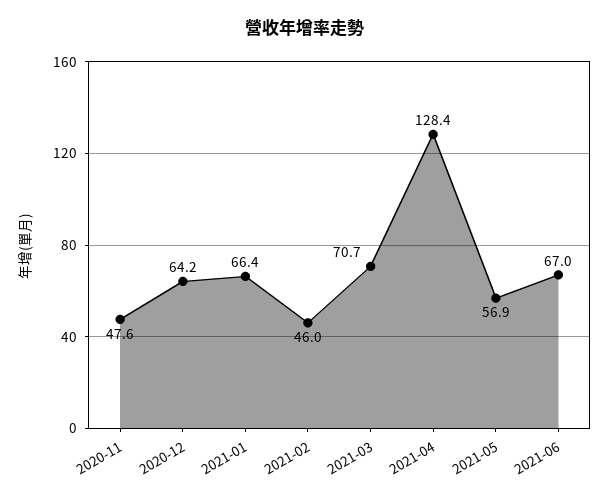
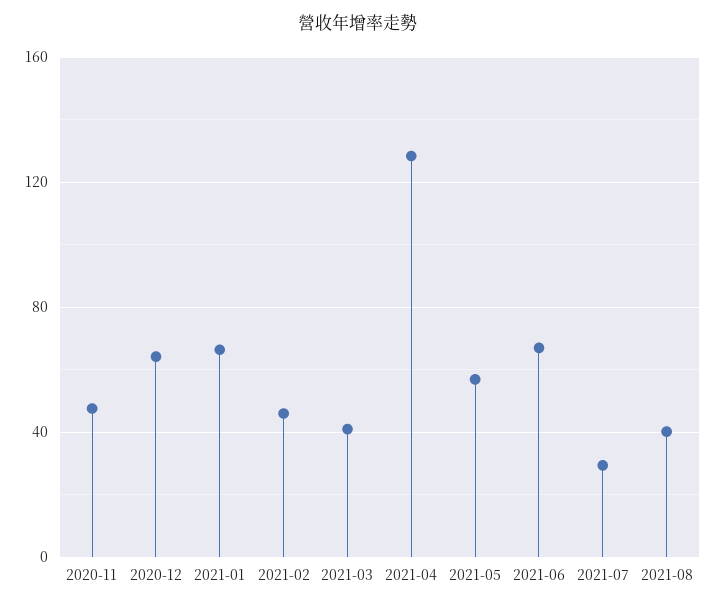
2021-03: 70.7 -> 40
2021-07: none -> 30
2021-08: none -> 40

